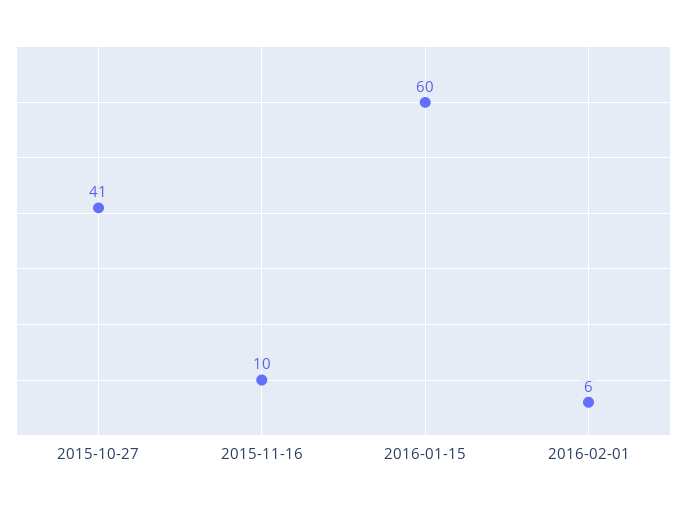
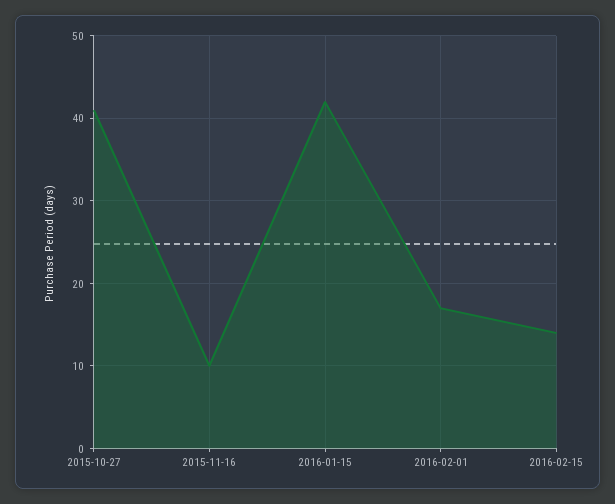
2016-01-15: 60 -> 42
2016-02-01: 6 -> 17
2016-02-15: none -> 14

